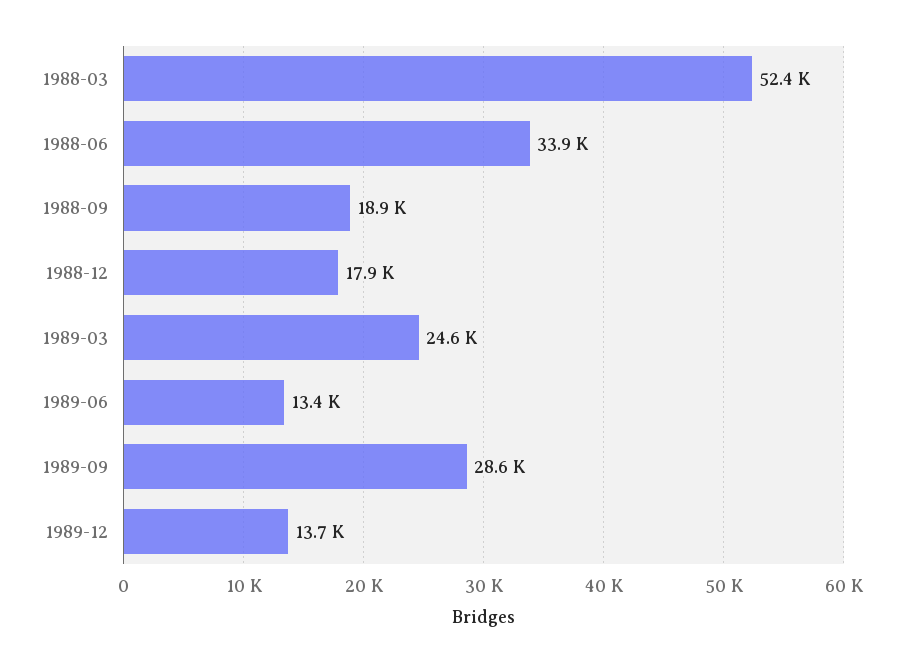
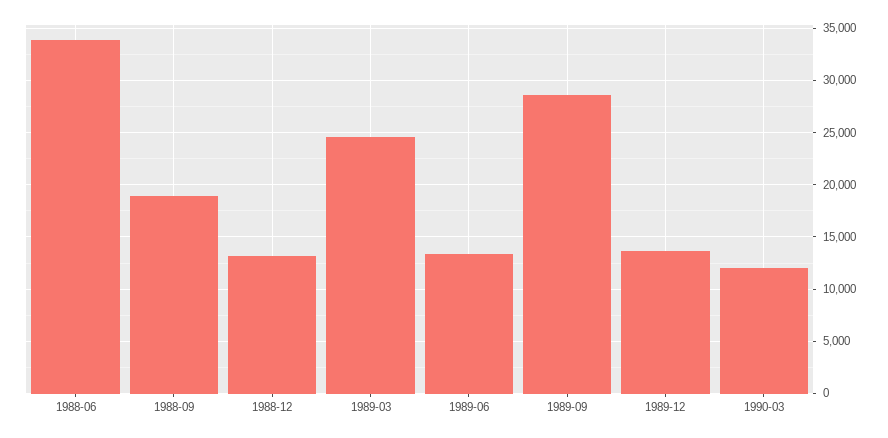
1988-03: 52400 -> none
1988-12: 17900 -> 13000
1990-03: none -> 12000

